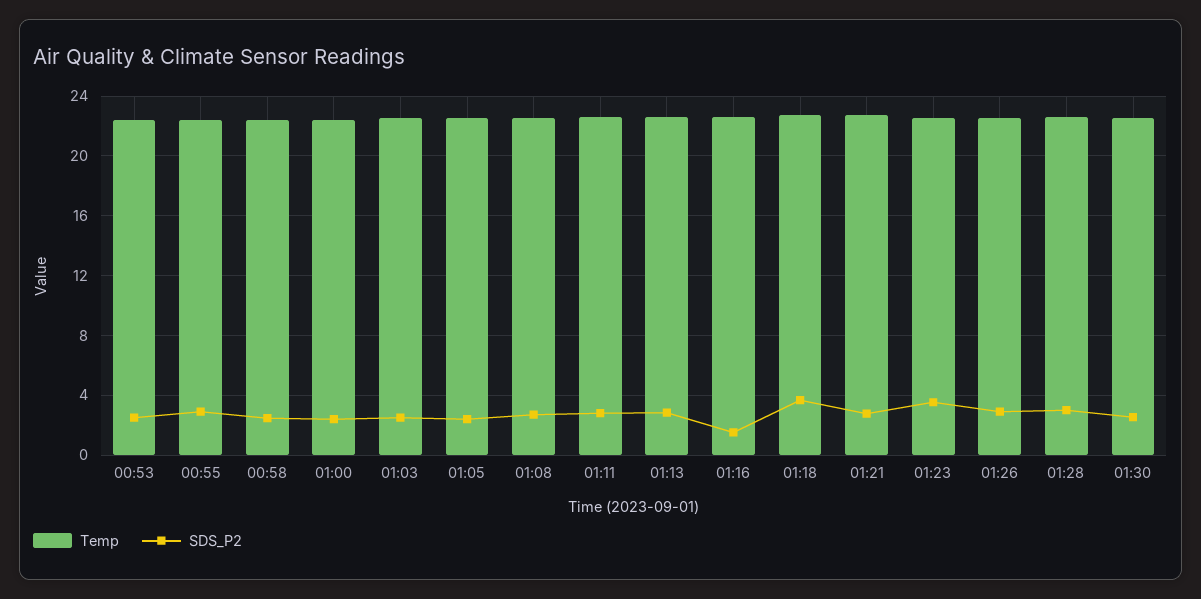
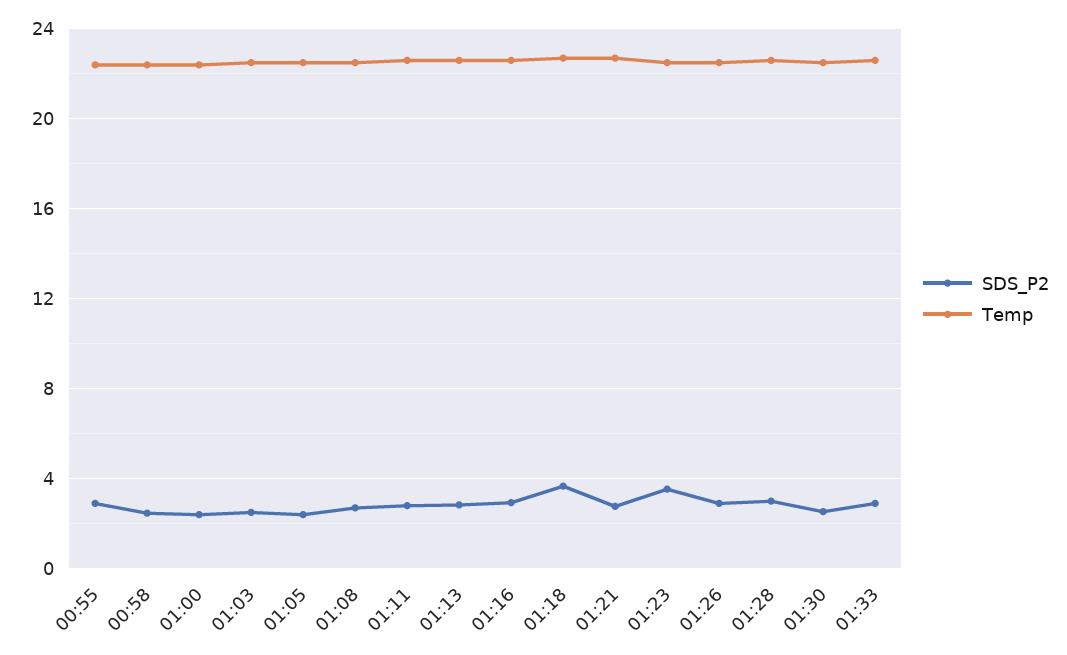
Temp, 00:53: 22.5 -> none
SDS_P2, 00:53: 2.5 -> none
SDS_P2, 01:16: 1.5 -> 3
SDS_P2, 01:33: none -> 3
Temp, 01:33: none -> 22.5

